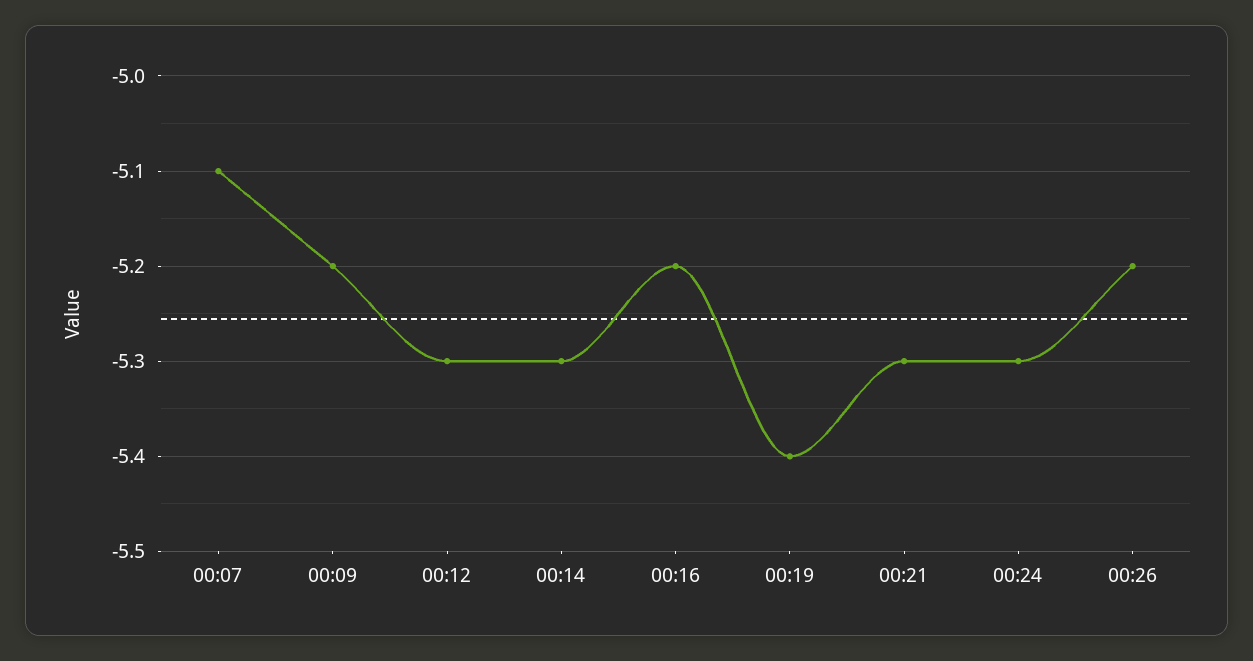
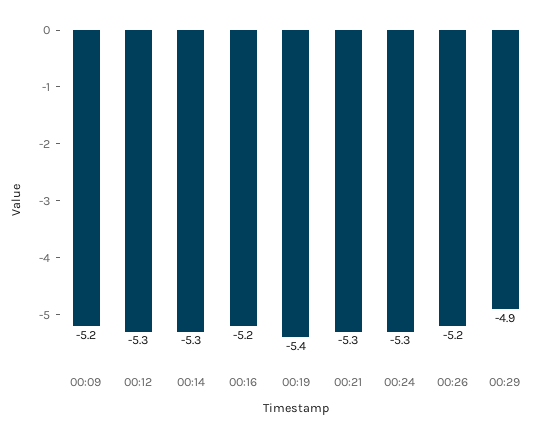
00:07: -5.1 -> none
00:29: none -> -4.9

